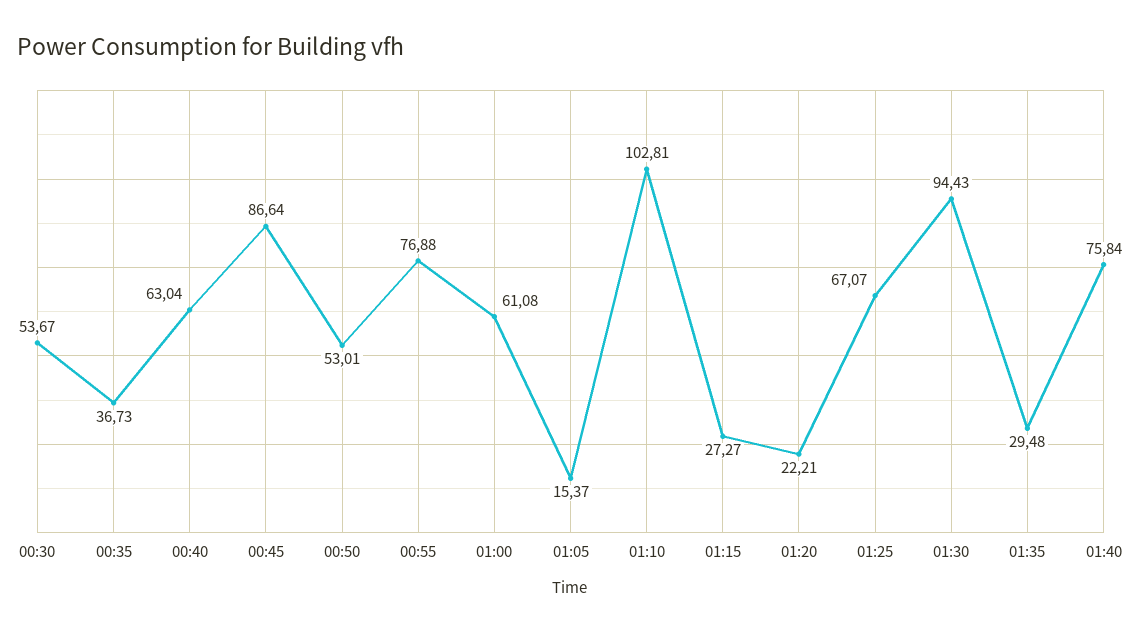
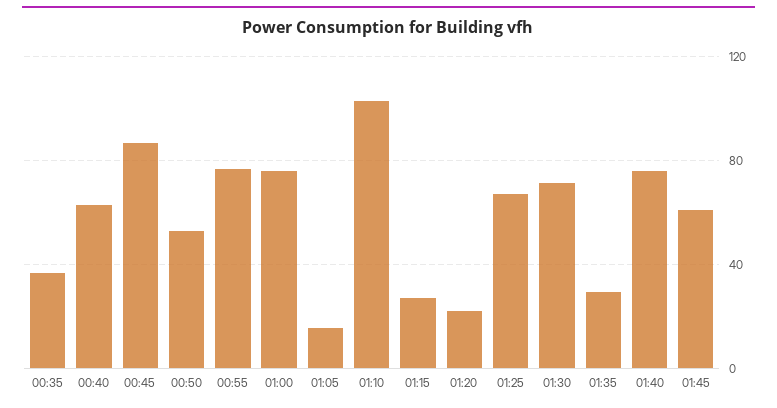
00:30: 53.67 -> none
01:00: 61.08 -> 75
01:30: 94.43 -> 70
01:45: none -> 60

